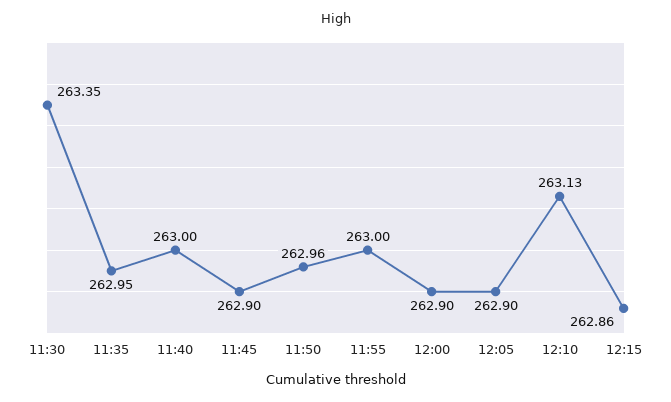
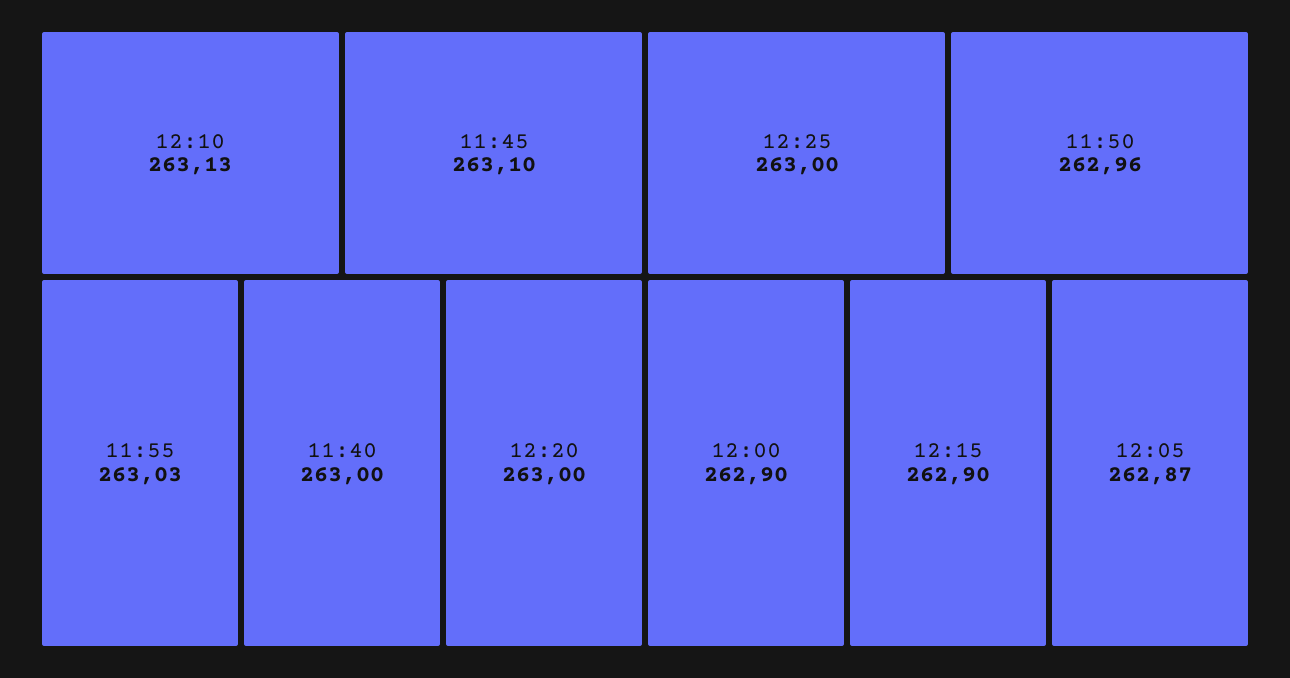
11:30: 263.35 -> none
11:35: 262.95 -> none
11:45: 262.9 -> 263.1
11:55: 263 -> 263.03
12:05: 262.9 -> 262.87
12:15: 262.86 -> 262.9
12:20: none -> 263
12:25: none -> 263

